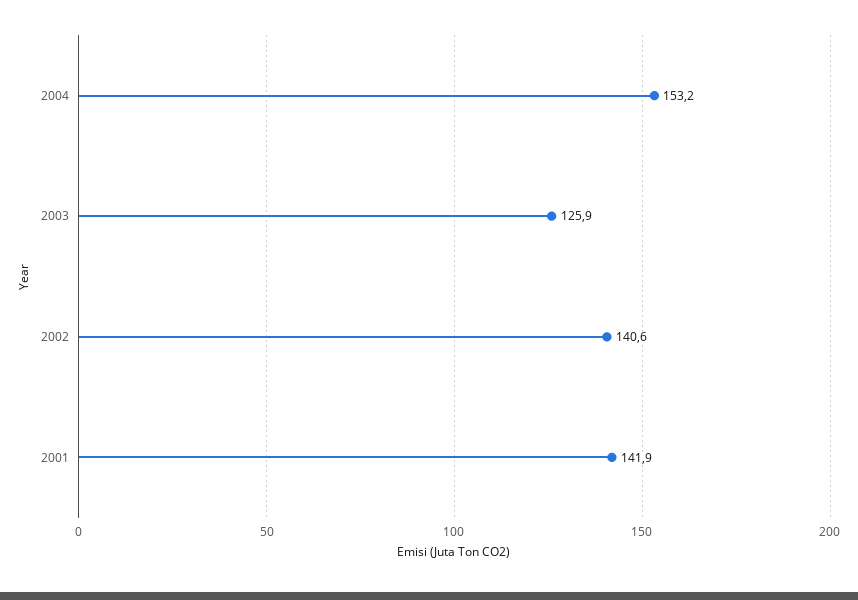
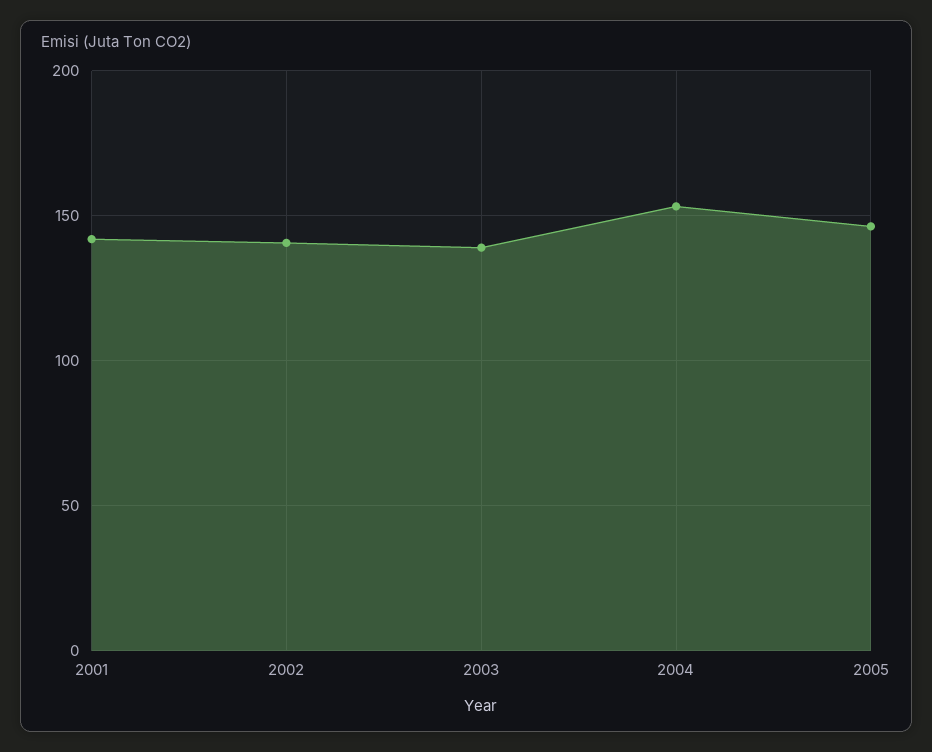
2003: 125.9 -> 140
2005: none -> 145

